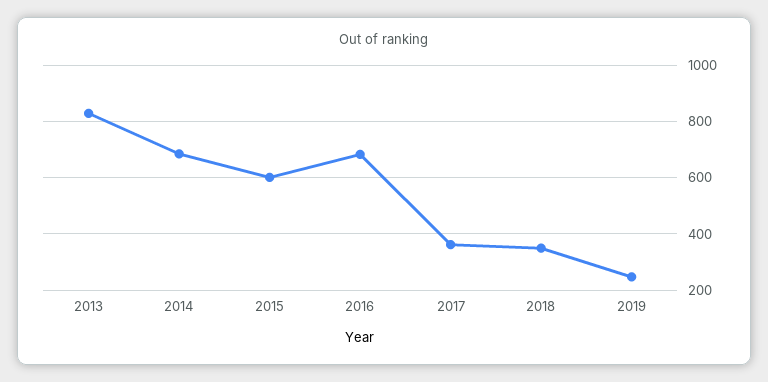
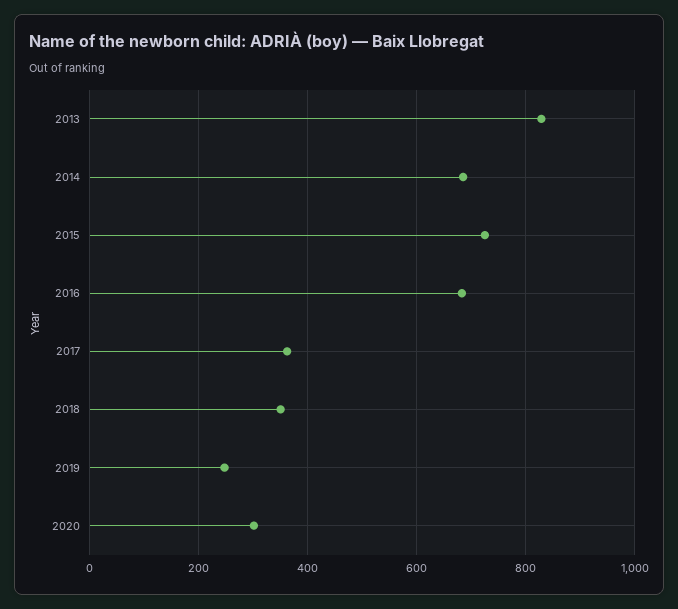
2015: 600 -> 720
2020: none -> 300

